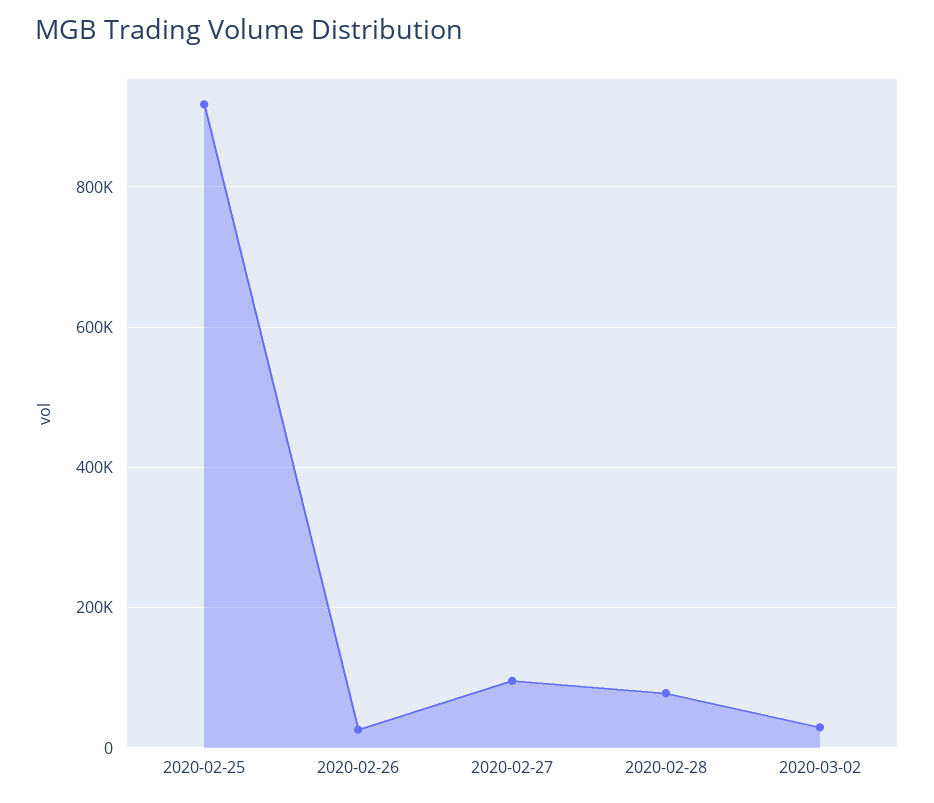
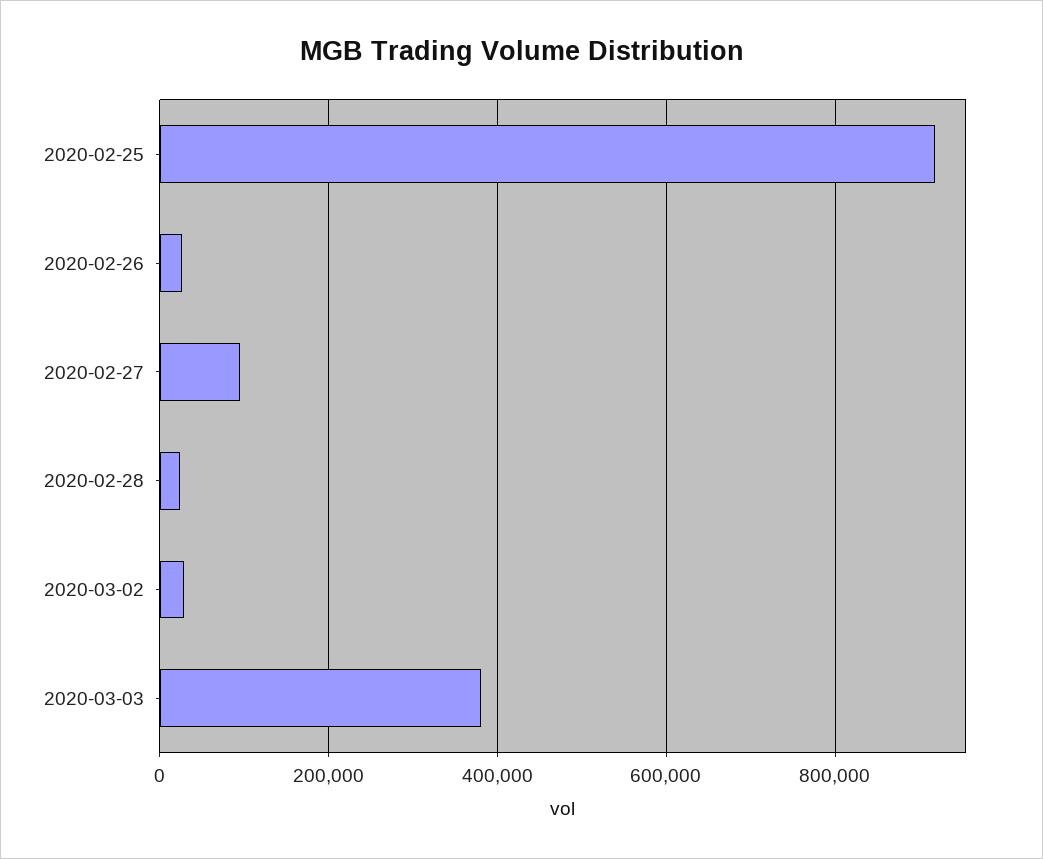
2020-02-28: 80000 -> 20000
2020-03-03: none -> 380000

